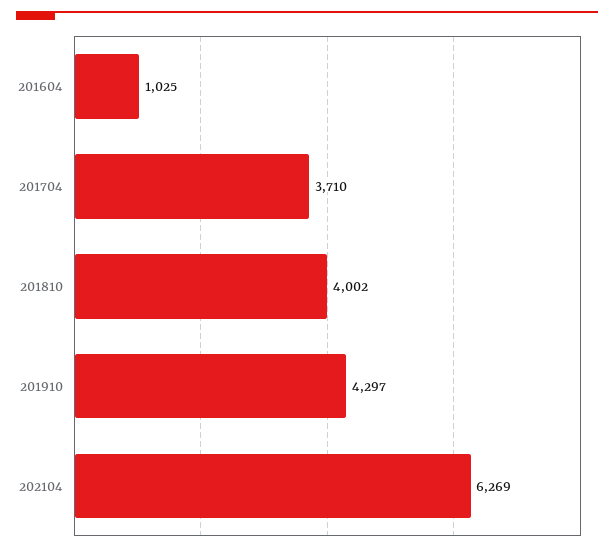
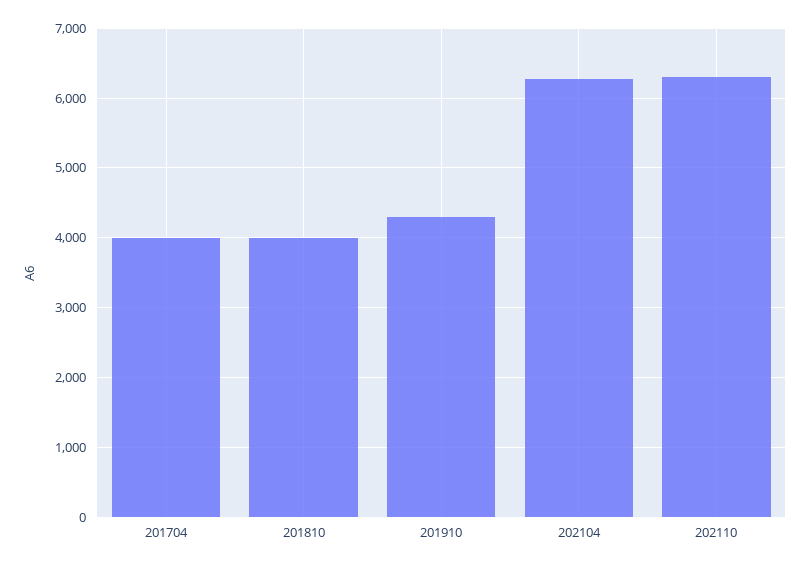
201604: 1025 -> none
201704: 3710 -> 4000
202110: none -> 6300

